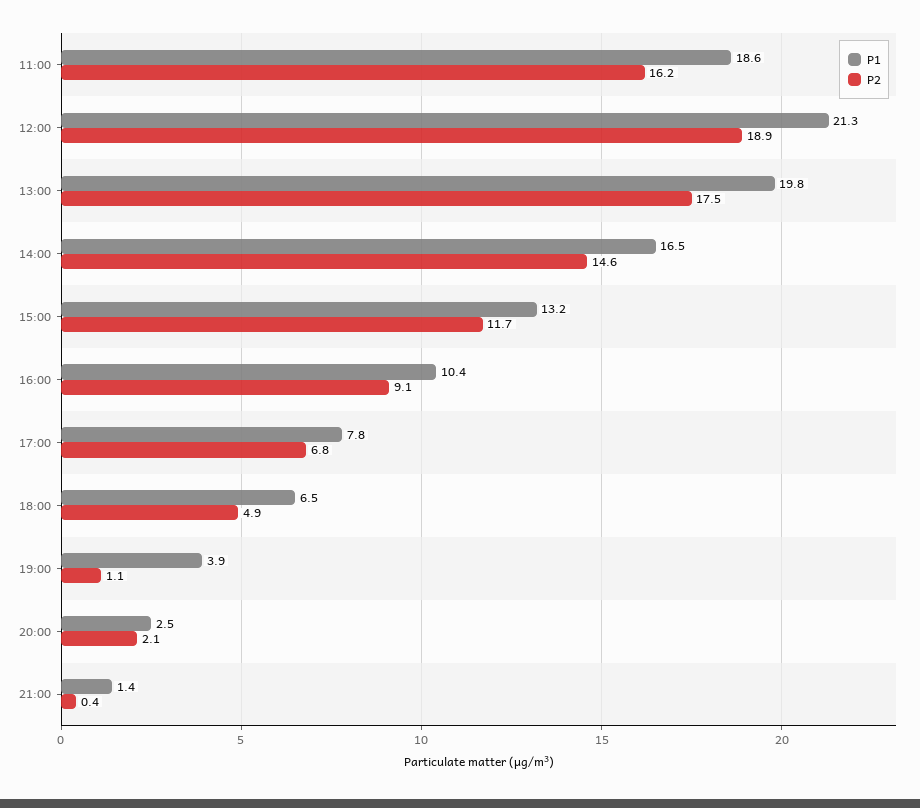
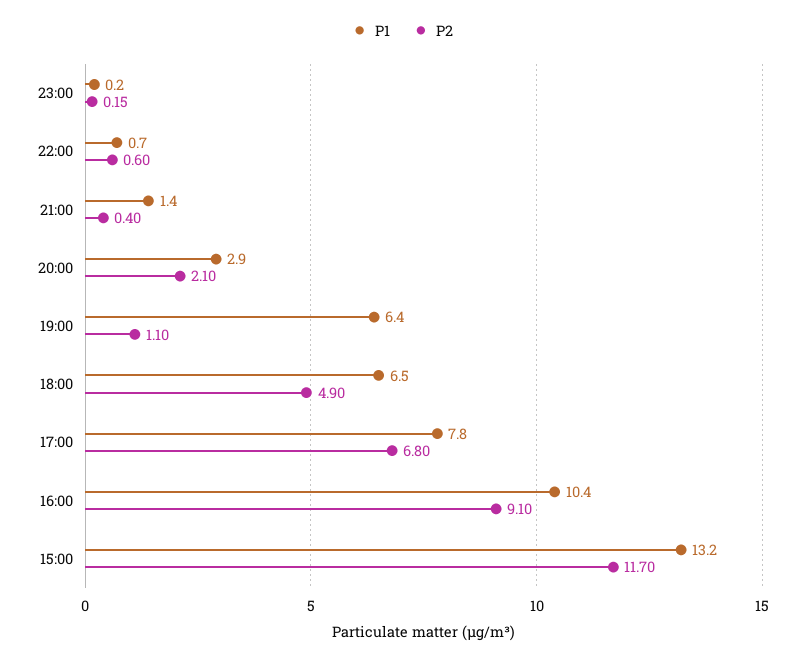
P1, 11:00: 18.6 -> none
P2, 11:00: 16.2 -> none
P1, 12:00: 21.3 -> none
P2, 12:00: 18.9 -> none
P1, 13:00: 19.8 -> none
P2, 13:00: 17.5 -> none
P1, 14:00: 16.5 -> none
P2, 14:00: 14.6 -> none
P1, 19:00: 3.9 -> 6.4
P1, 20:00: 2.5 -> 2.9
P1, 23:00: none -> 0.2
P2, 23:00: none -> 0.15
P1, 22:00: none -> 0.7
P2, 22:00: none -> 0.6

